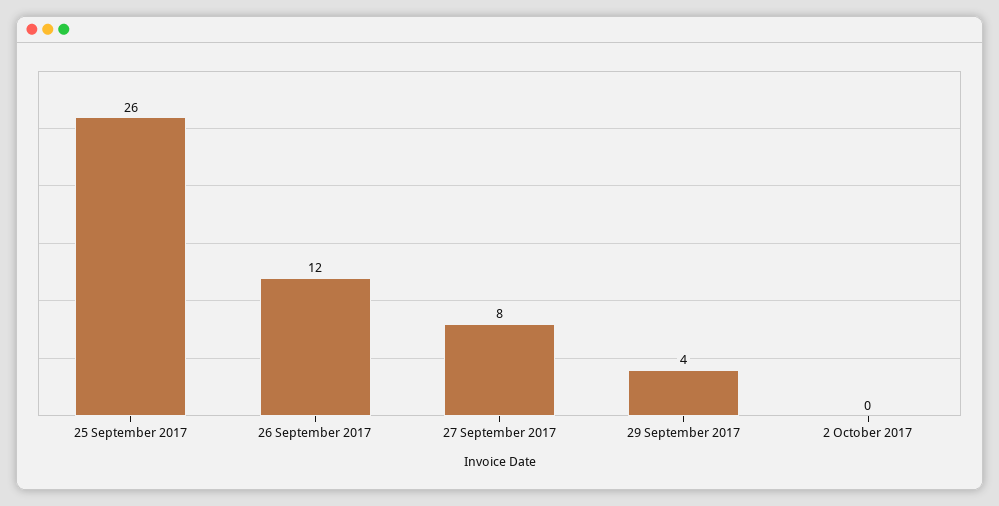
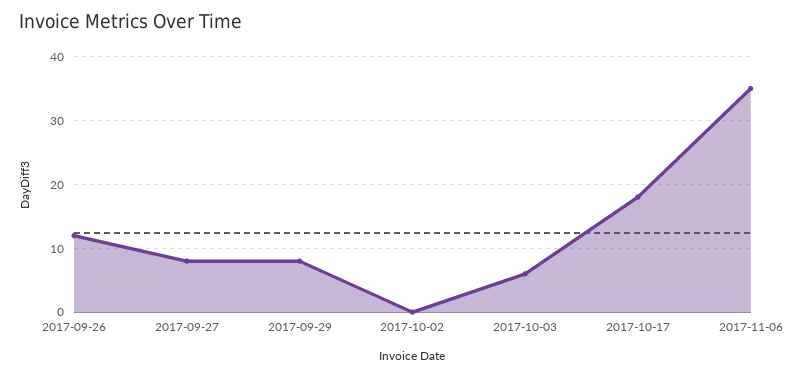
25 September 2017: 26 -> none
29 September 2017: 4 -> 8
2017-10-03: none -> 6
2017-10-17: none -> 18
2017-11-06: none -> 35

